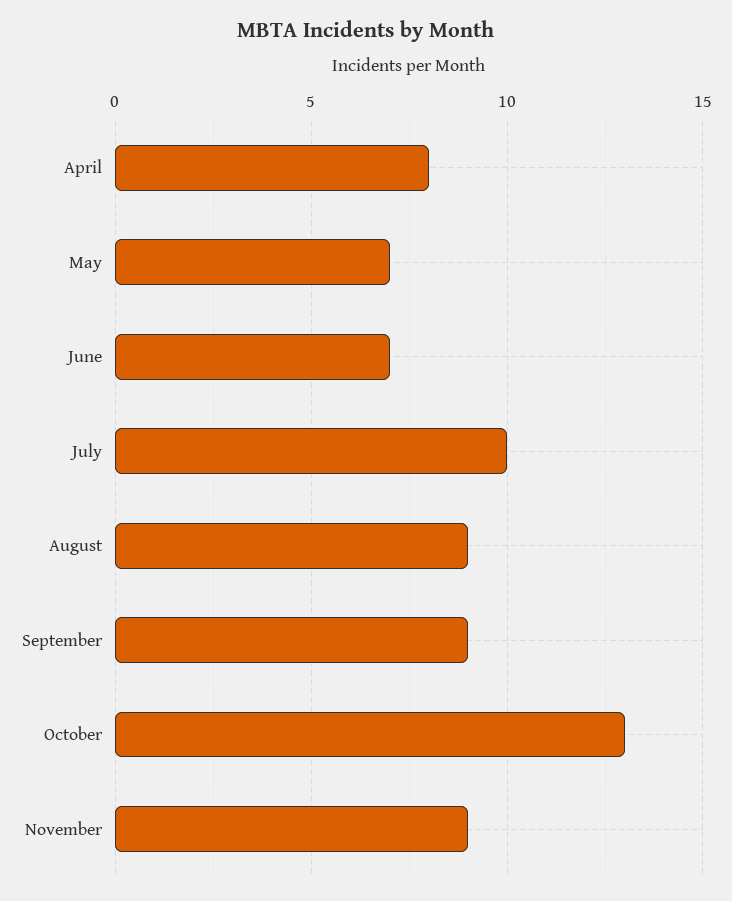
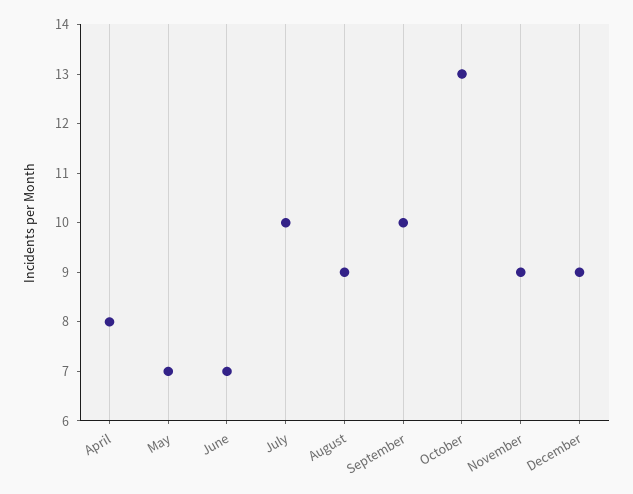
September: 9 -> 10
December: none -> 9

